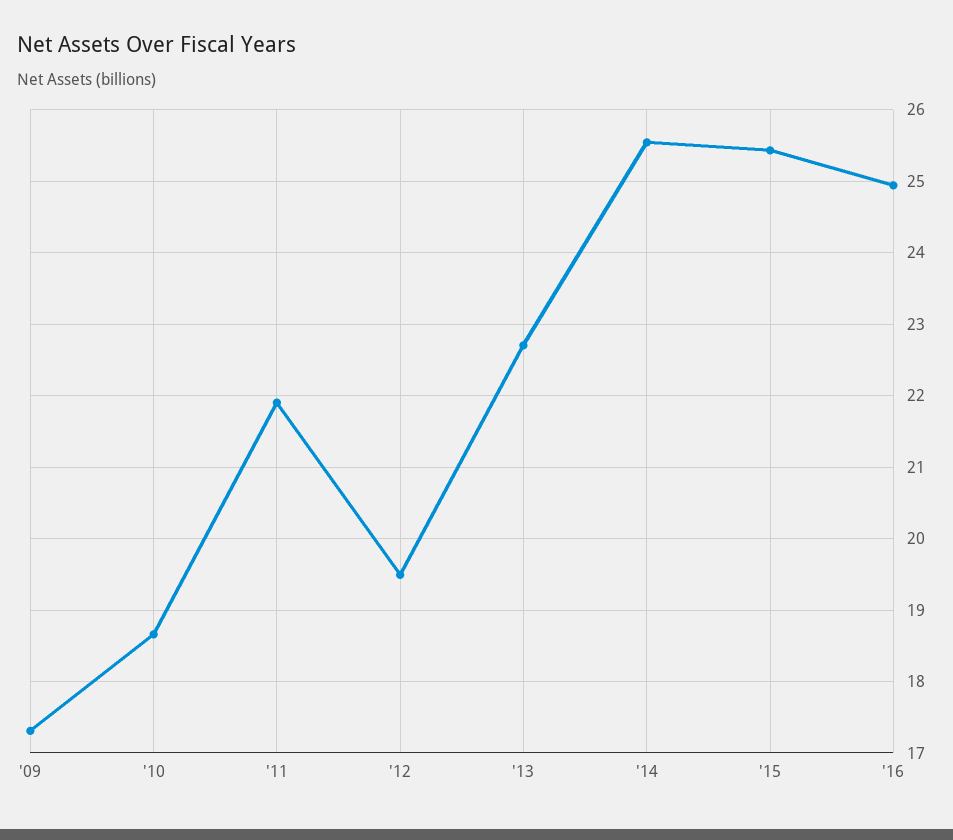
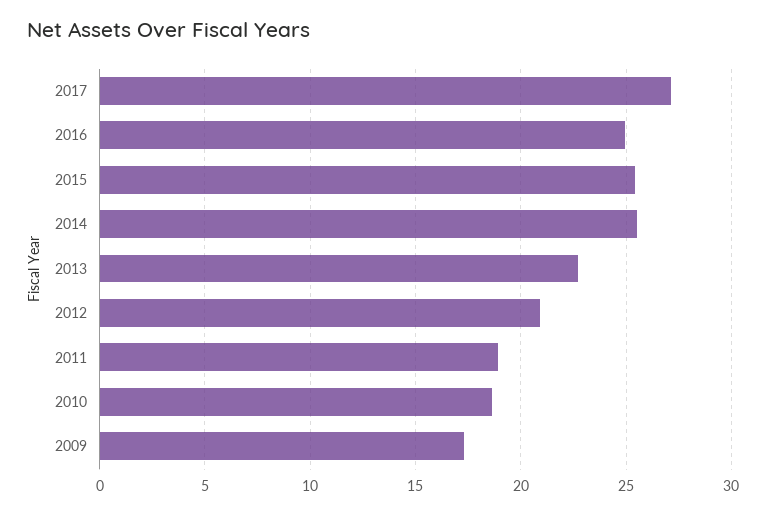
'11: 21.9 -> 19
'12: 19.5 -> 21
2017: none -> 27

